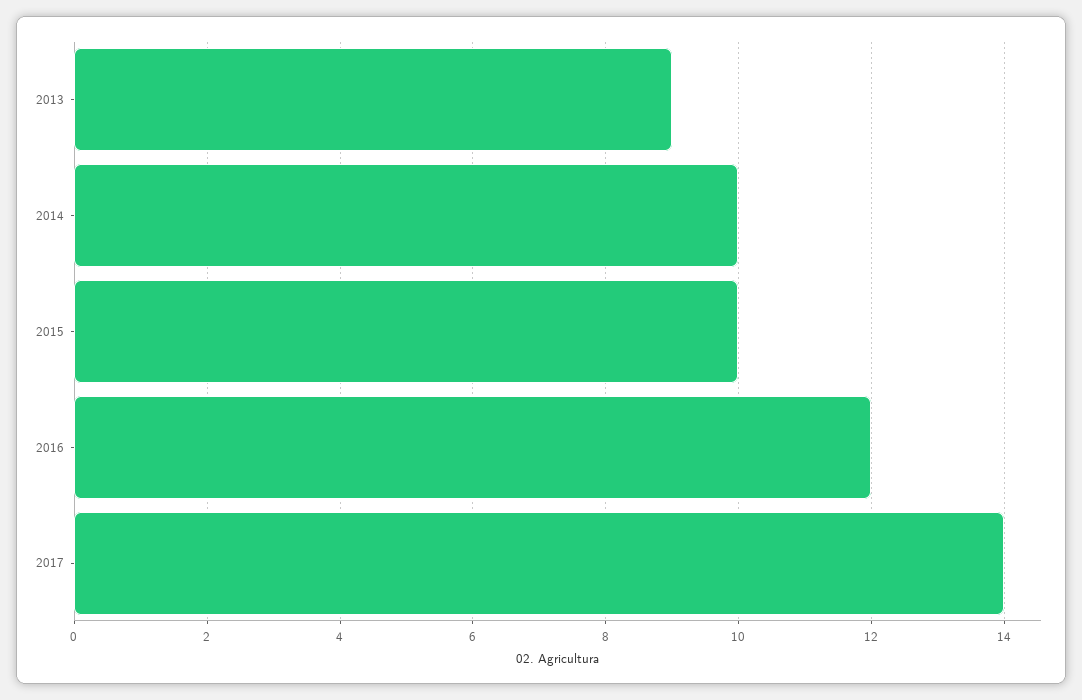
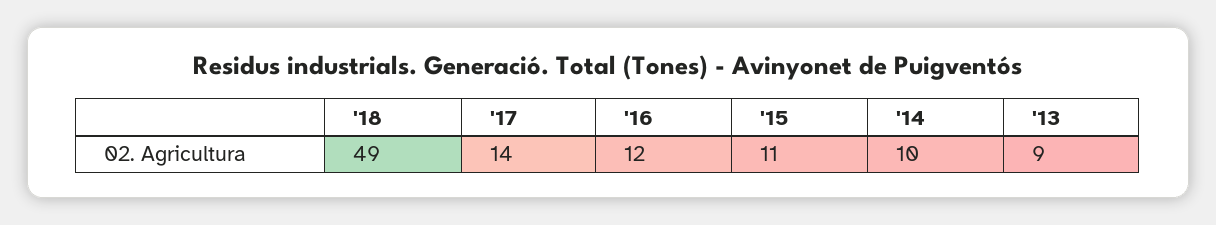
2015: 10 -> 11
'18: none -> 49

